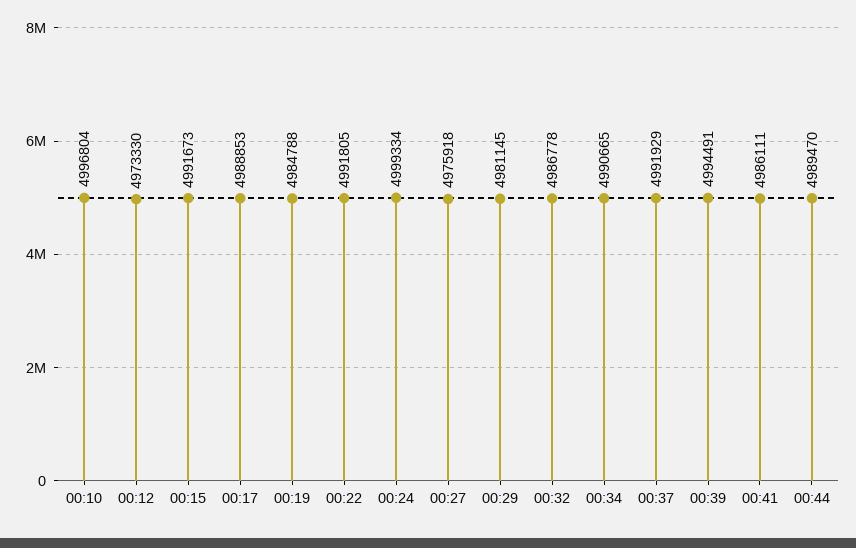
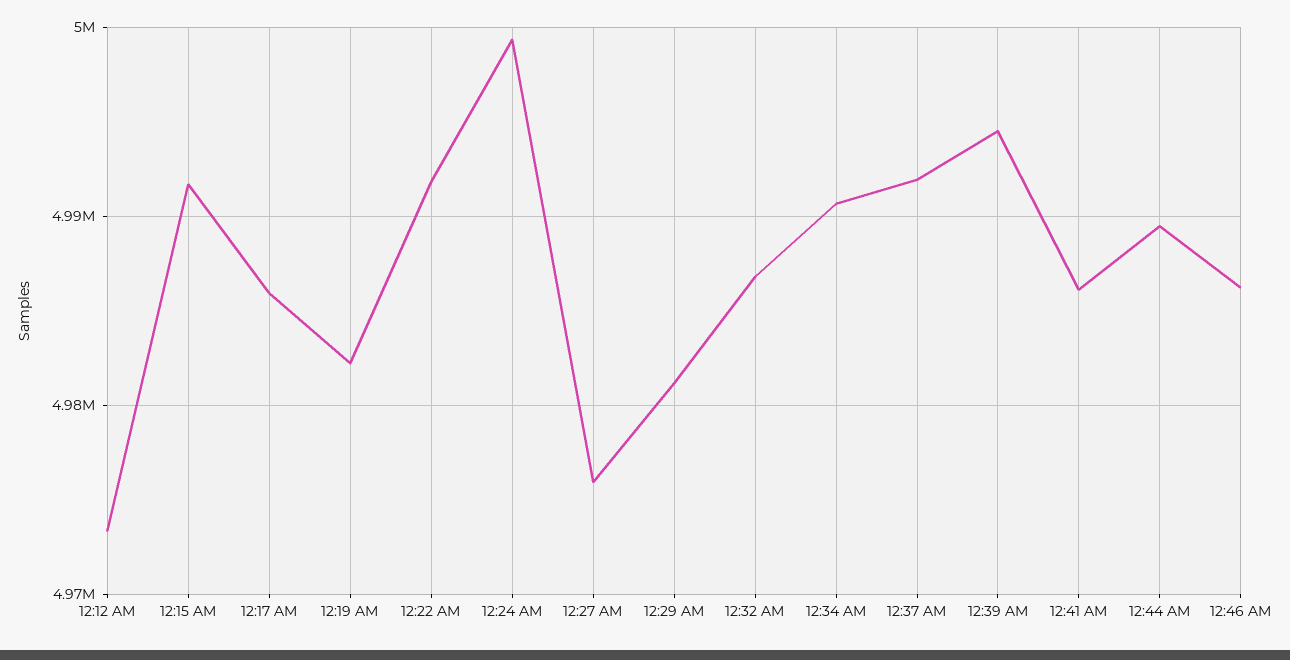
00:10: 4996804 -> none
00:17: 4988853 -> 4986000
00:19: 4984788 -> 4982000
12:46 AM: none -> 4986000

